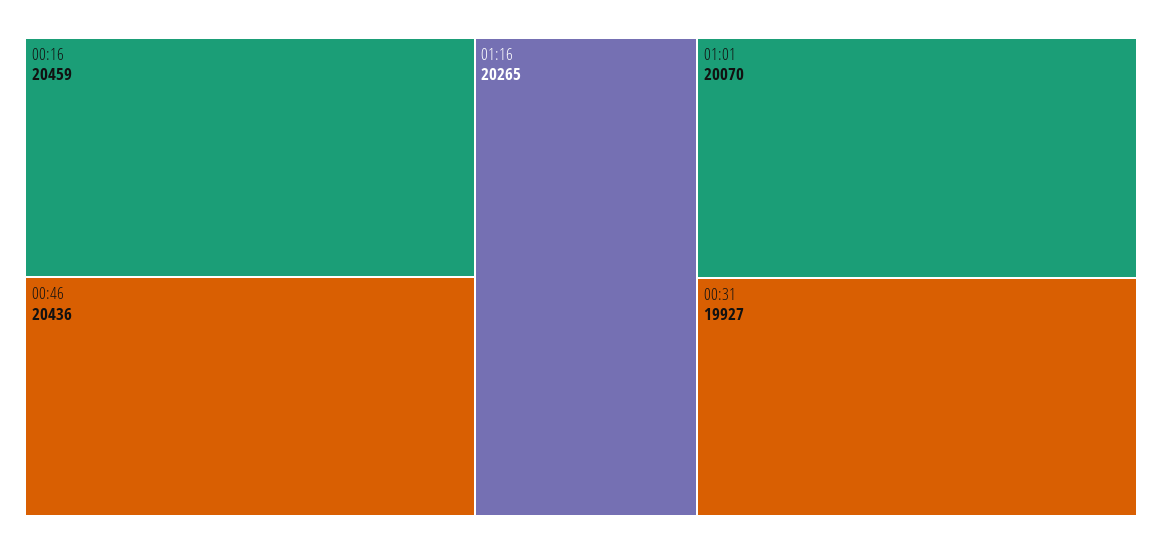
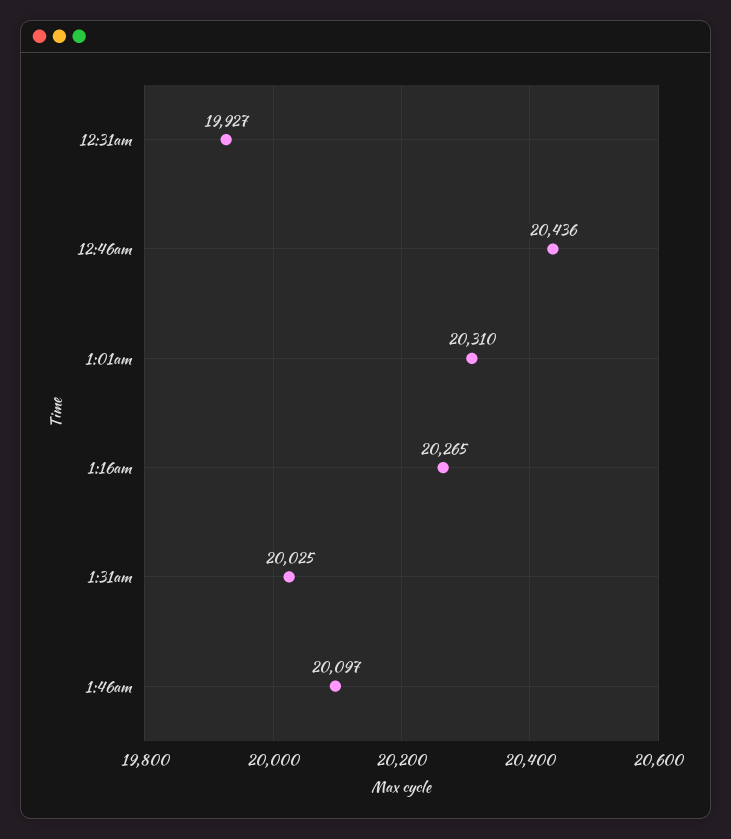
00:16: 20459 -> none
01:01: 20070 -> 20310
1:31am: none -> 20025
1:46am: none -> 20097

